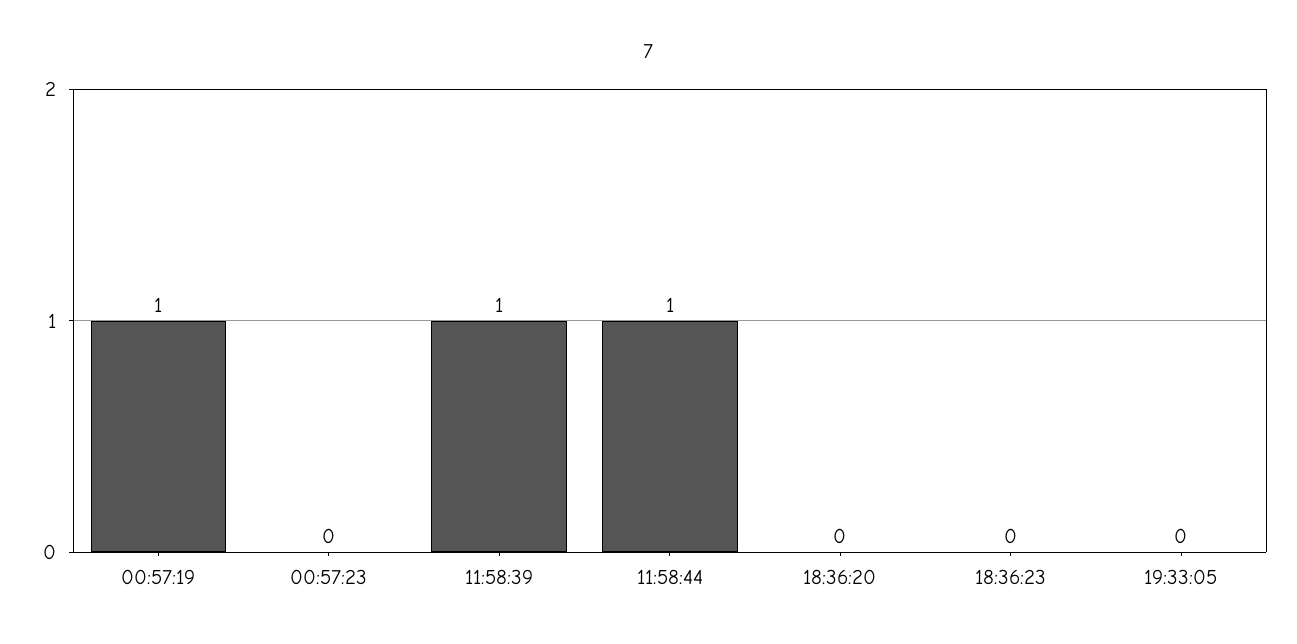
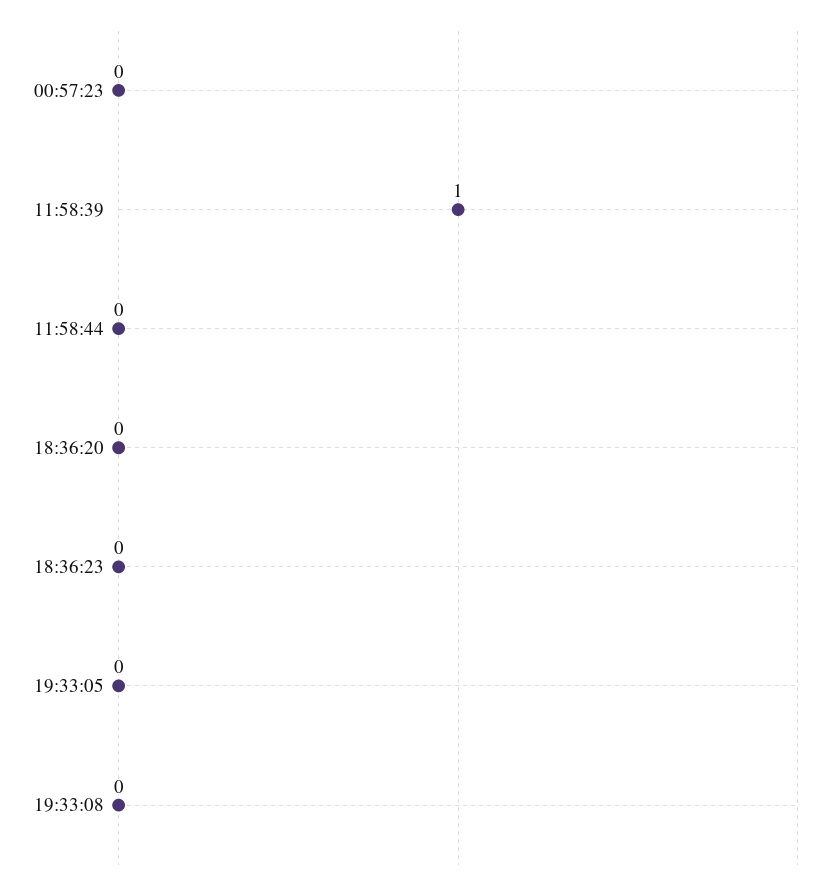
00:57:19: 1 -> none
11:58:44: 1 -> 0
19:33:08: none -> 0

